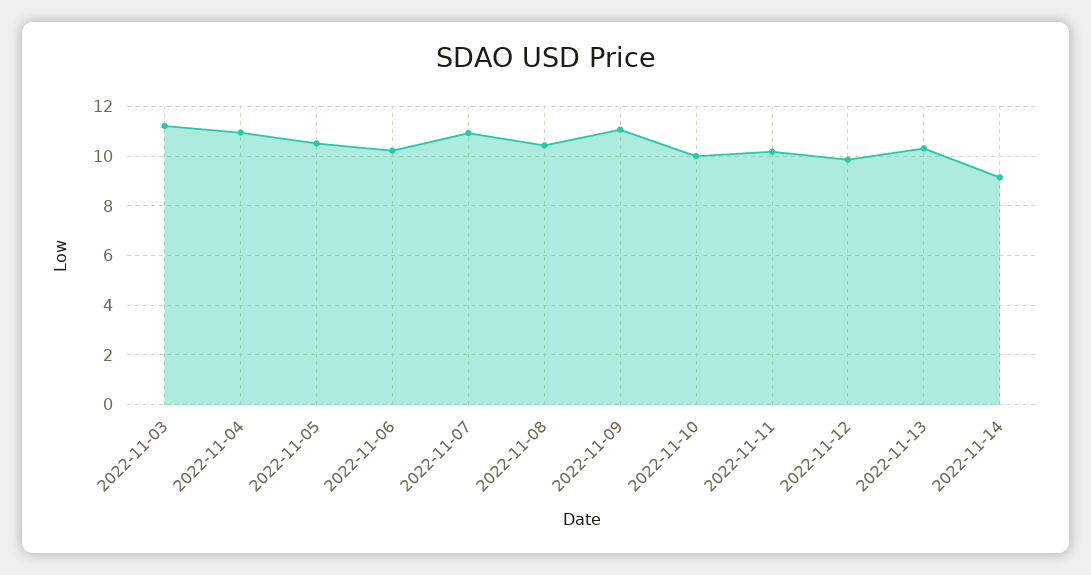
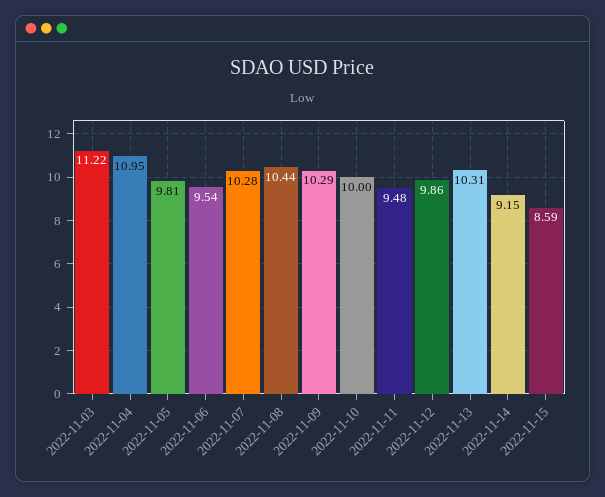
2022-11-05: 10.5 -> 9.81
2022-11-06: 10.25 -> 9.54
2022-11-07: 11 -> 10.28
2022-11-09: 11 -> 10.29
2022-11-11: 10.25 -> 9.48
2022-11-15: none -> 8.59

